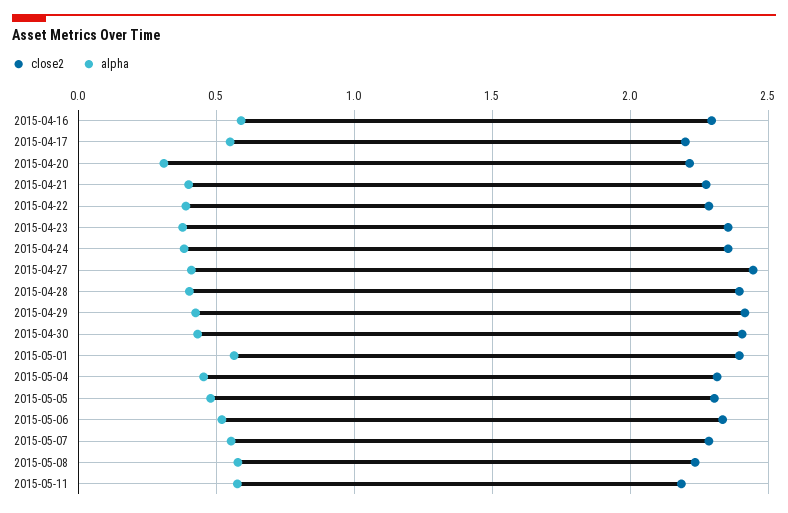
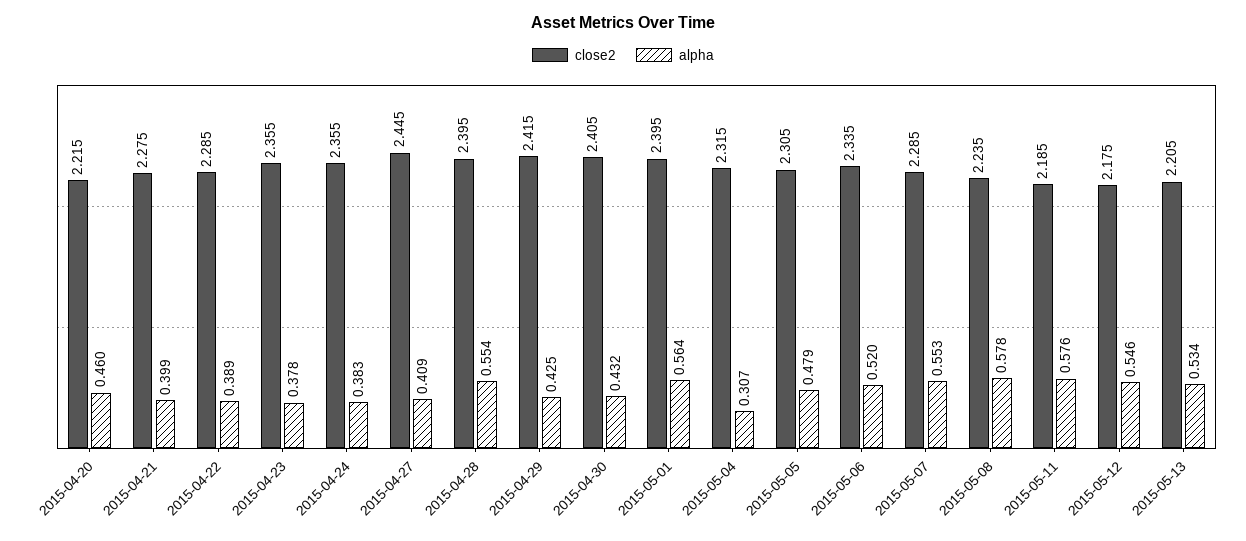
close2, 2015-04-16: 2.3 -> none
alpha, 2015-04-16: 0.6 -> none
close2, 2015-04-17: 2.2 -> none
alpha, 2015-04-17: 0.55 -> none
alpha, 2015-04-20: 0.3 -> 0.46
alpha, 2015-04-28: 0.4 -> 0.554
alpha, 2015-05-04: 0.45 -> 0.307
close2, 2015-05-12: none -> 2.175
alpha, 2015-05-12: none -> 0.546
close2, 2015-05-13: none -> 2.205
alpha, 2015-05-13: none -> 0.534

